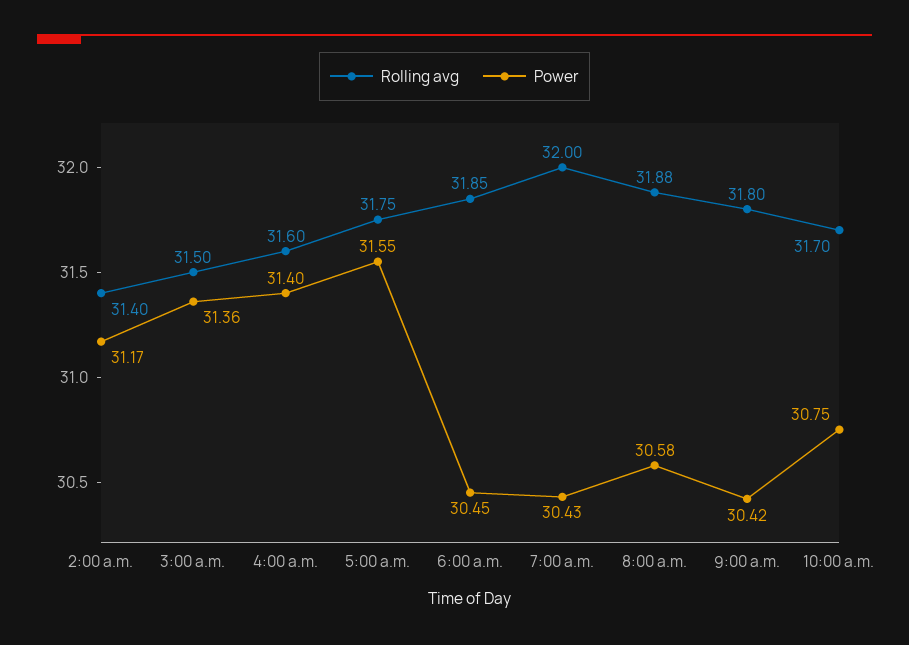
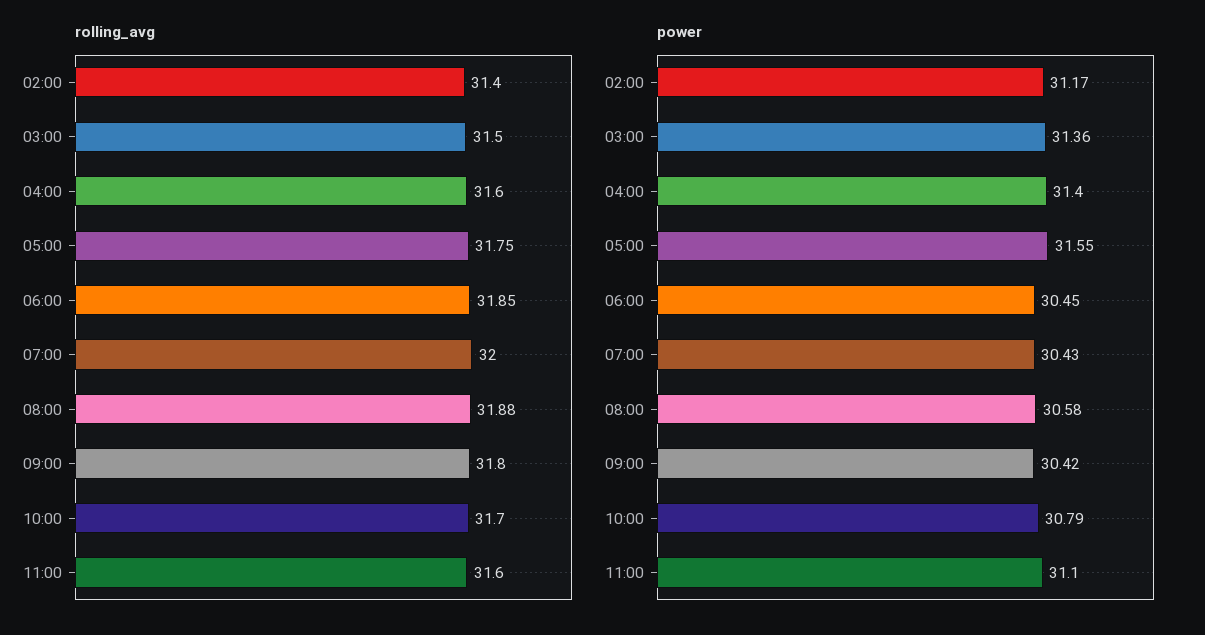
Power, 10:00 a.m.: 30.75 -> 30.79
Rolling avg, 11:00: none -> 31.6
Power, 11:00: none -> 31.1

